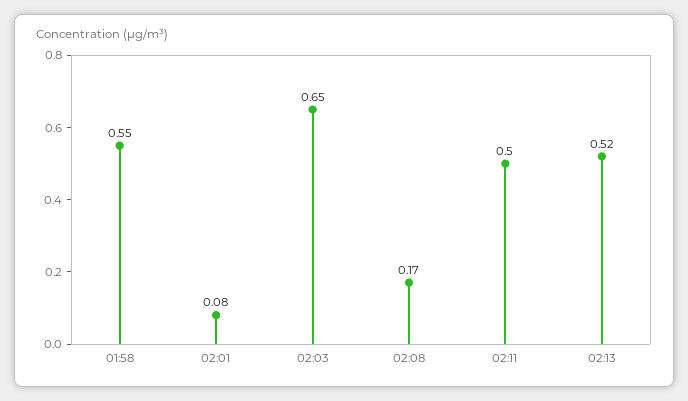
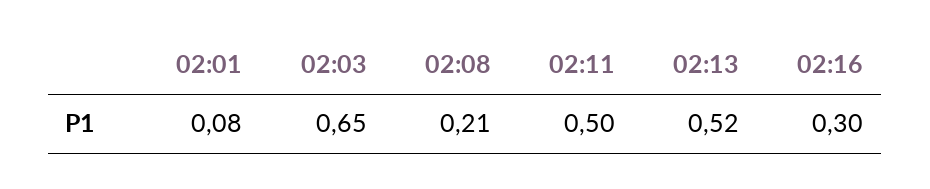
01:58: 0.55 -> none
02:08: 0.17 -> 0.21
02:16: none -> 0.3

